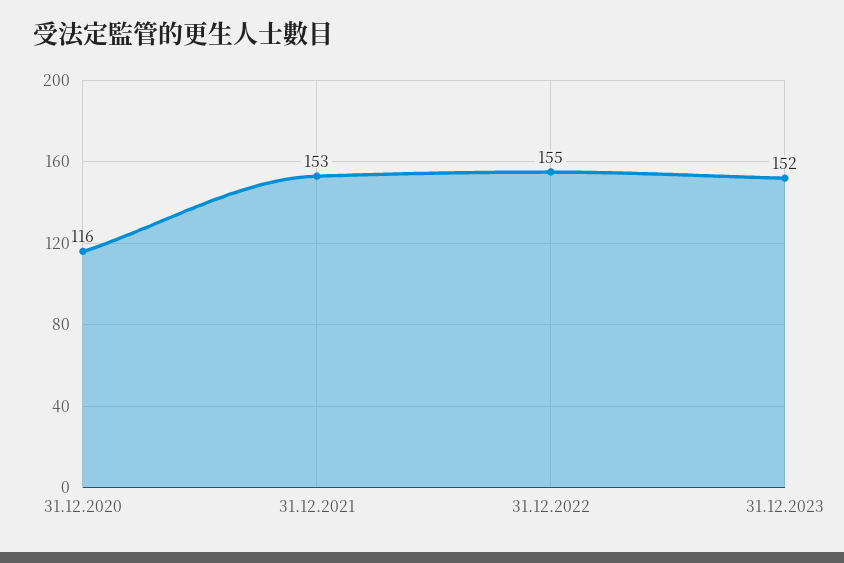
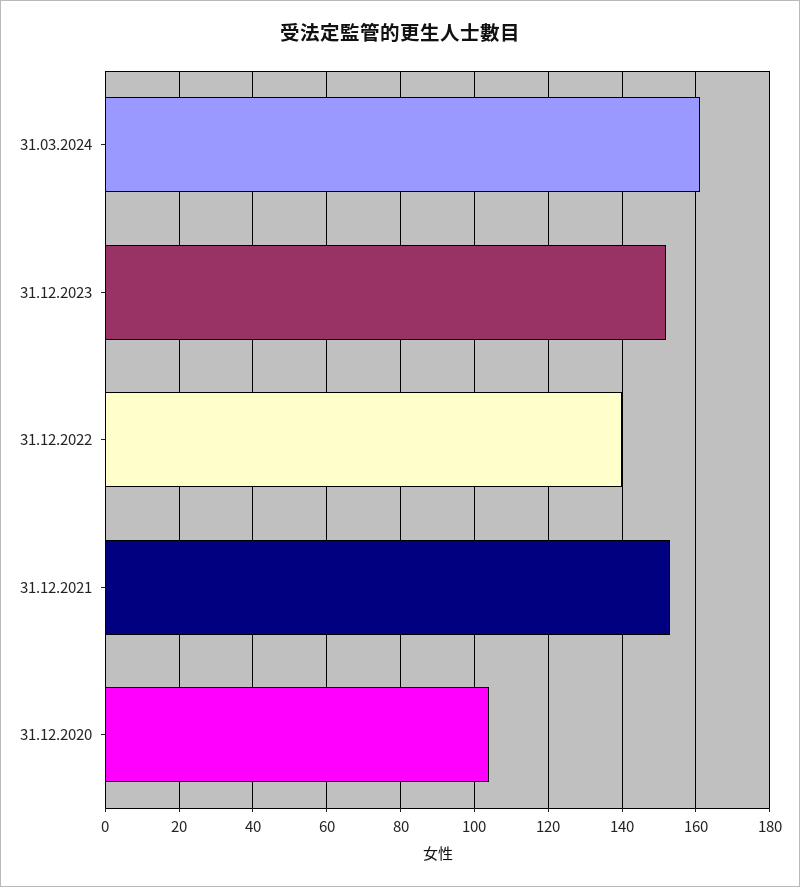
31.12.2020: 116 -> 105
31.12.2022: 155 -> 140
31.03.2024: none -> 160

